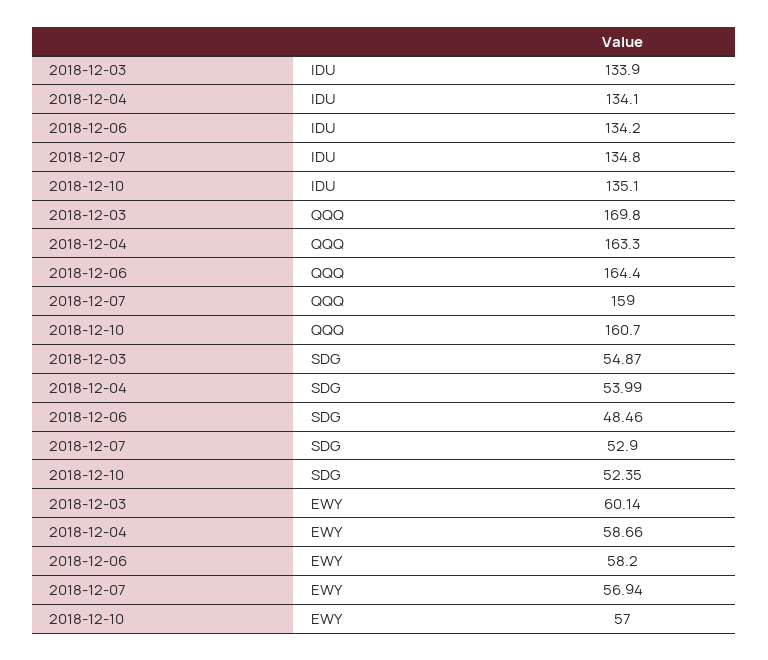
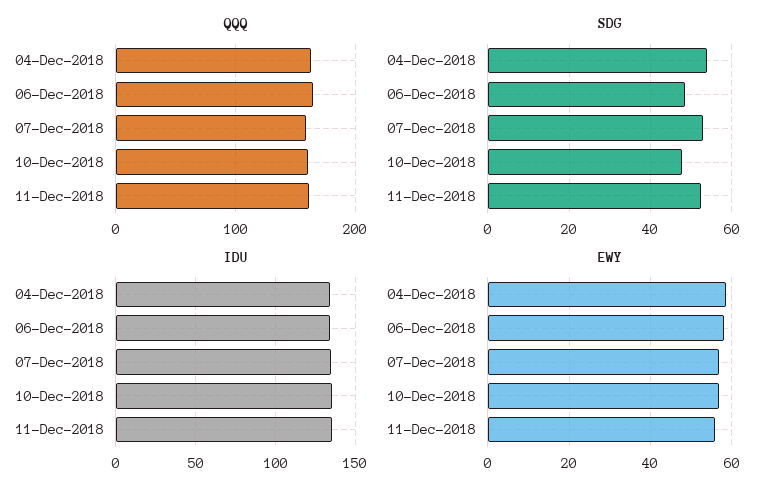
IDU, 2018-12-03: 133.9 -> none
QQQ, 2018-12-03: 169.8 -> none
SDG, 2018-12-03: 54.87 -> none
SDG, 2018-12-10: 52.35 -> 48
EWY, 2018-12-03: 60.14 -> none
QQQ, 11-Dec-2018: none -> 160
SDG, 11-Dec-2018: none -> 52
IDU, 11-Dec-2018: none -> 135
EWY, 11-Dec-2018: none -> 56

